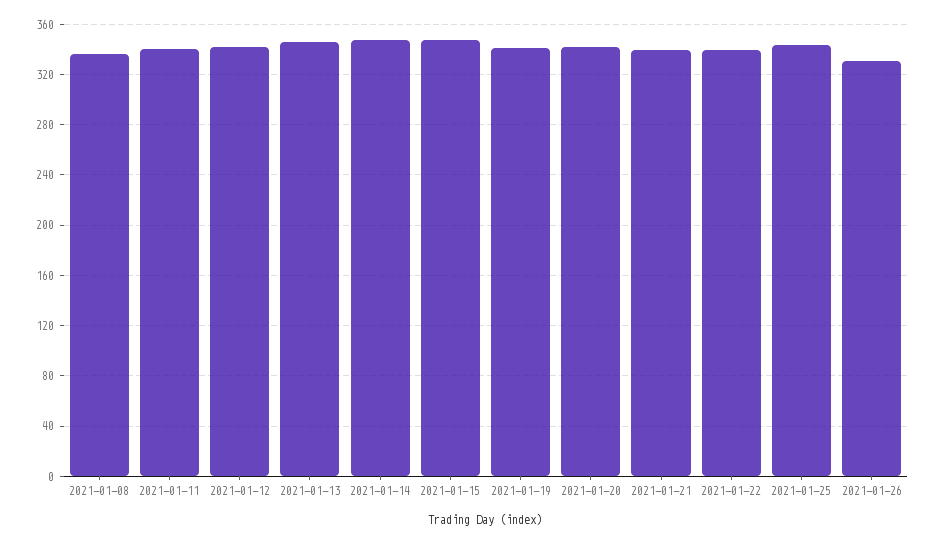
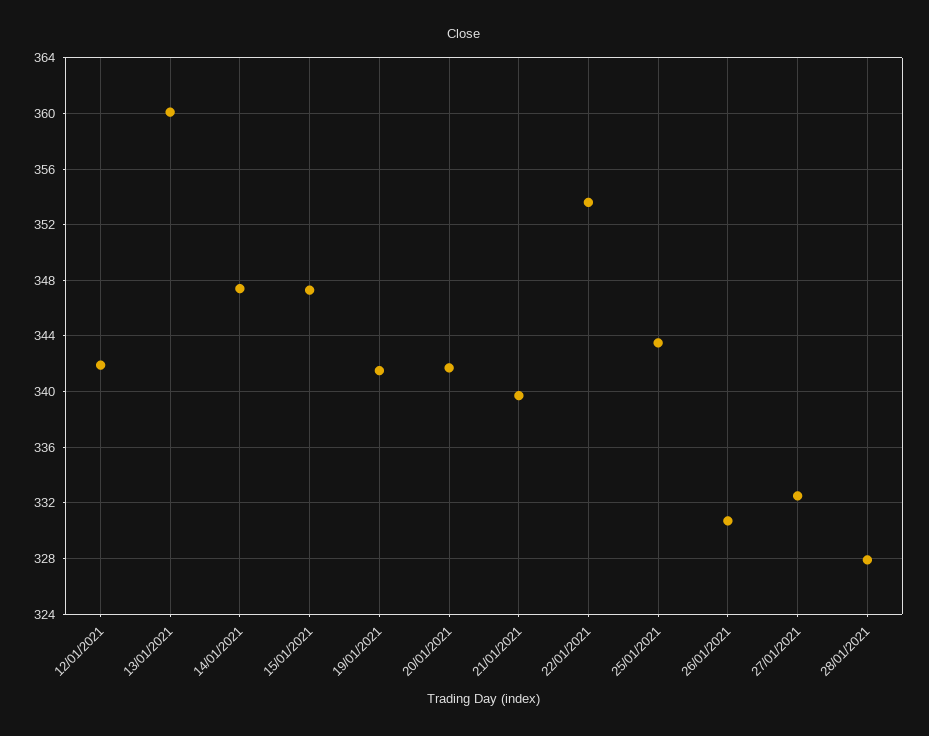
2021-01-08: 335 -> none
2021-01-11: 340 -> none
2021-01-13: 345 -> 360
2021-01-22: 340 -> 353.5
27/01/2021: none -> 332.5
28/01/2021: none -> 328

